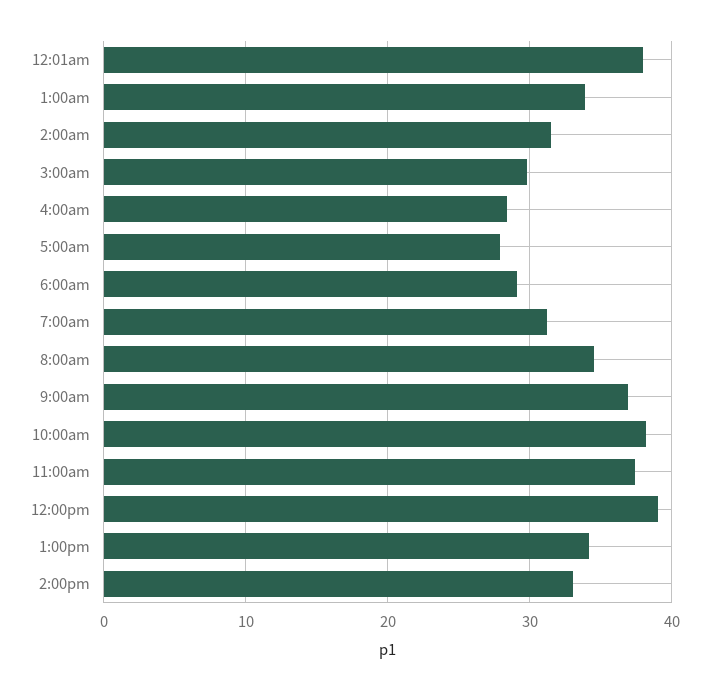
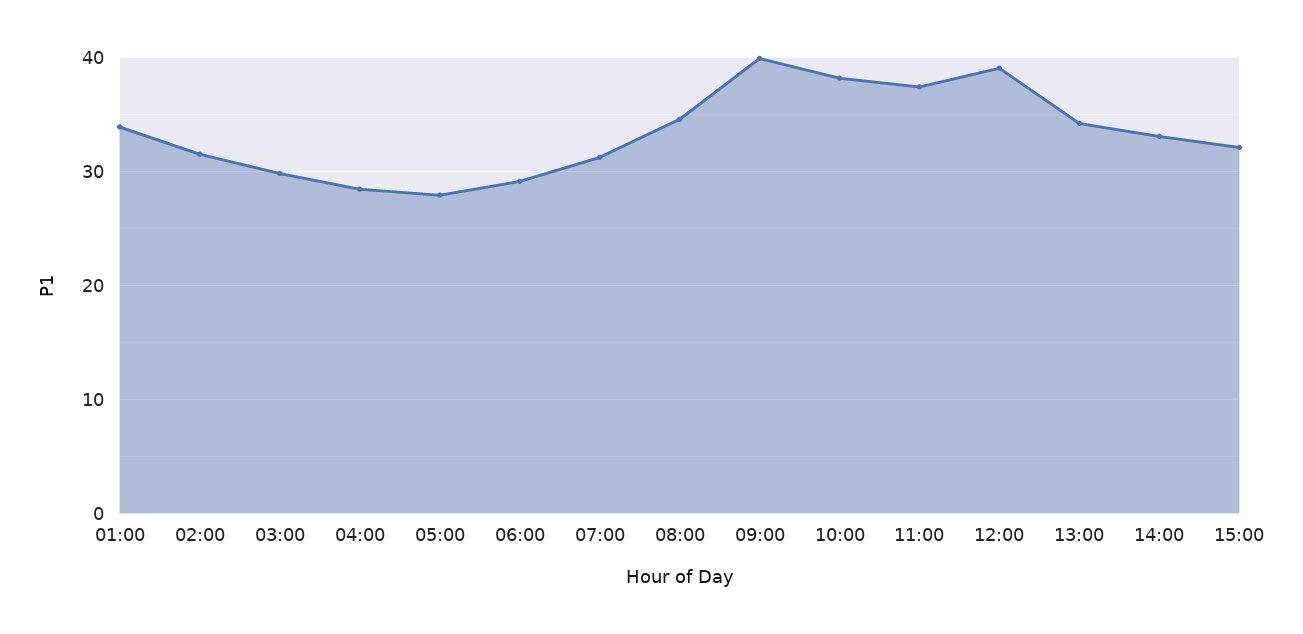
12:01am: 38 -> none
9:00am: 37 -> 40
15:00: none -> 32

